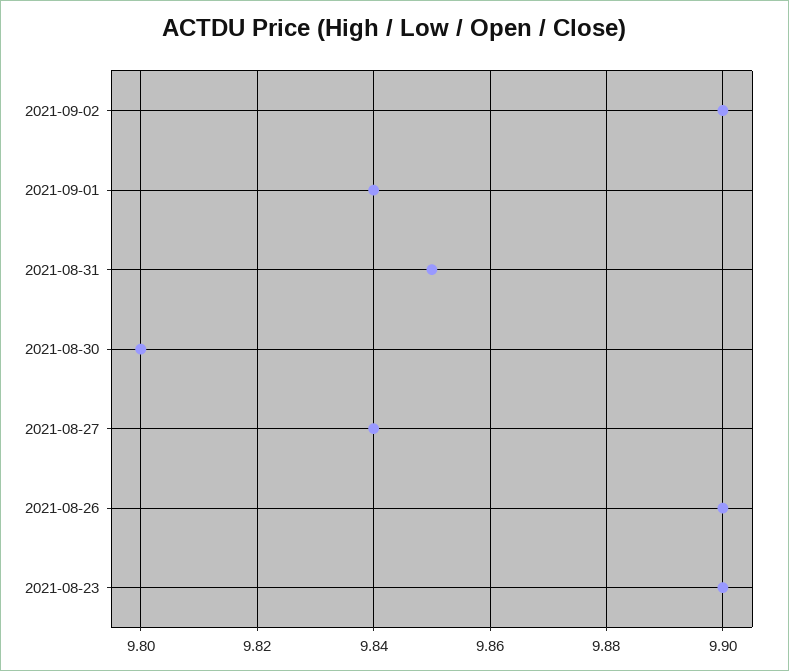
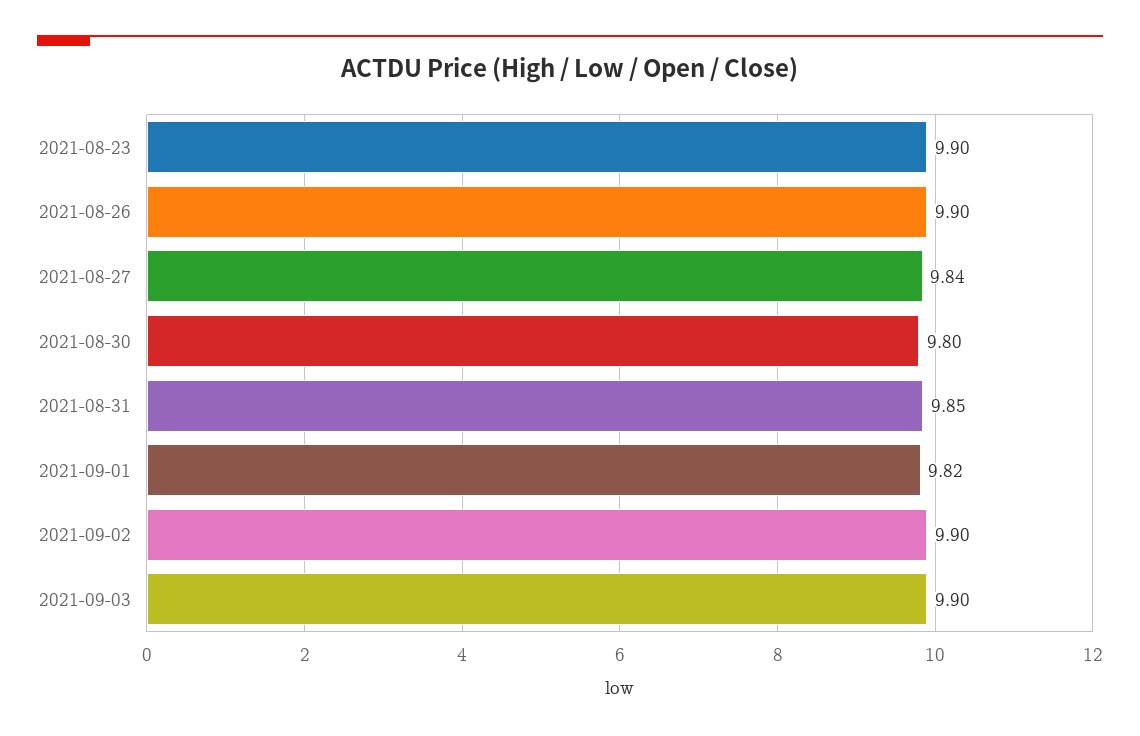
2021-09-01: 9.84 -> 9.82
2021-09-03: none -> 9.9

